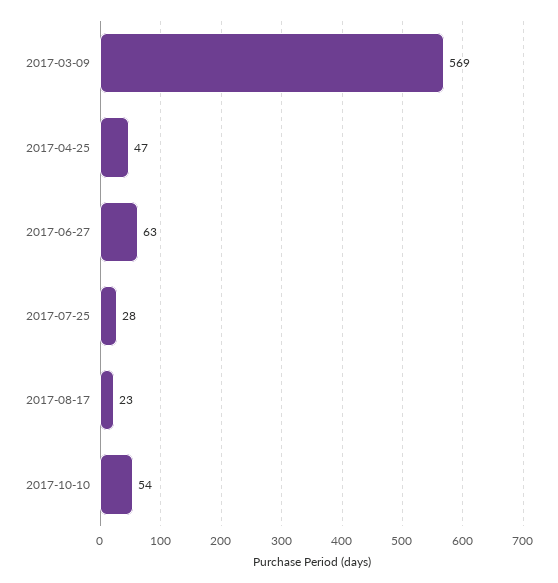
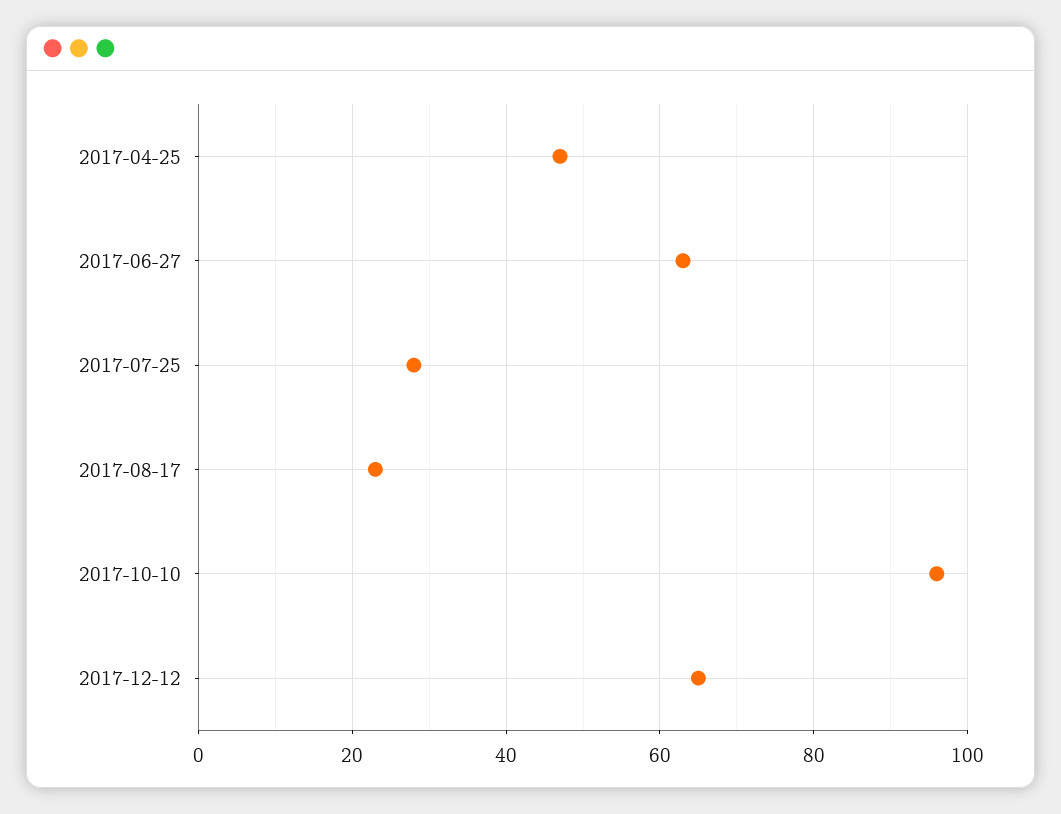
2017-03-09: 569 -> none
2017-10-10: 54 -> 95
2017-12-12: none -> 65

